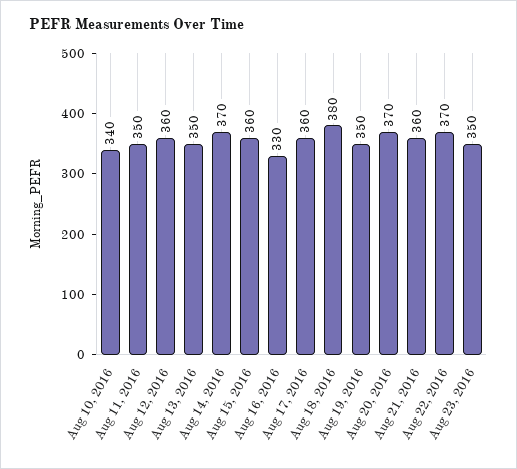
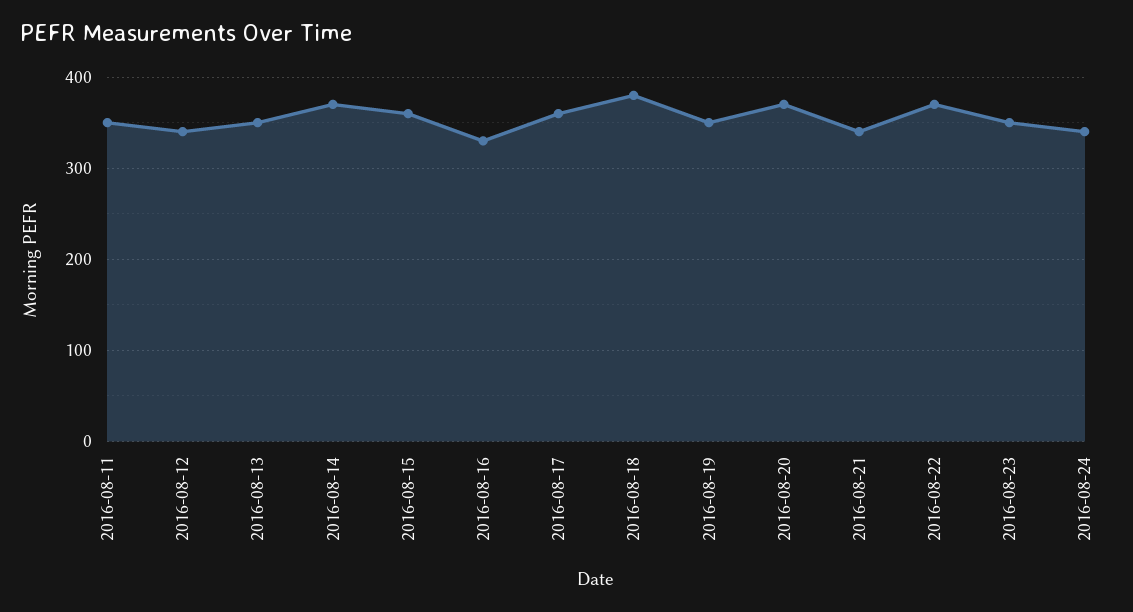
Aug 10, 2016: 340 -> none
Aug 12, 2016: 360 -> 340
Aug 21, 2016: 360 -> 340
2016-08-24: none -> 340

